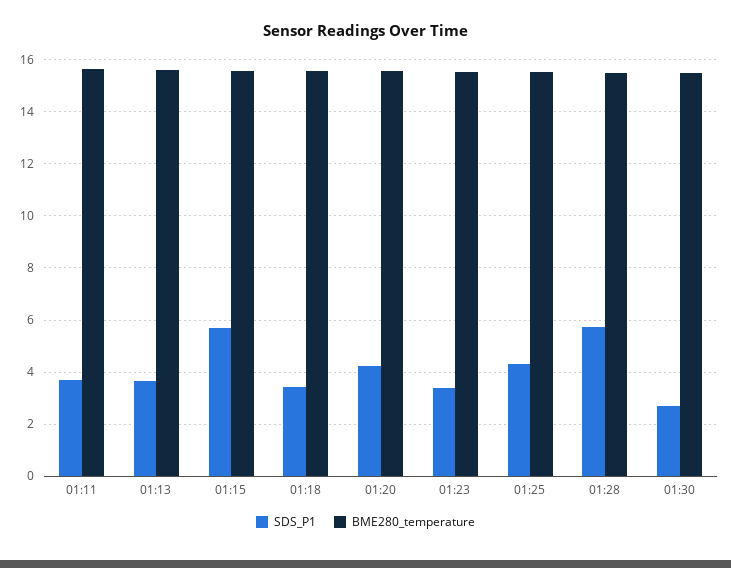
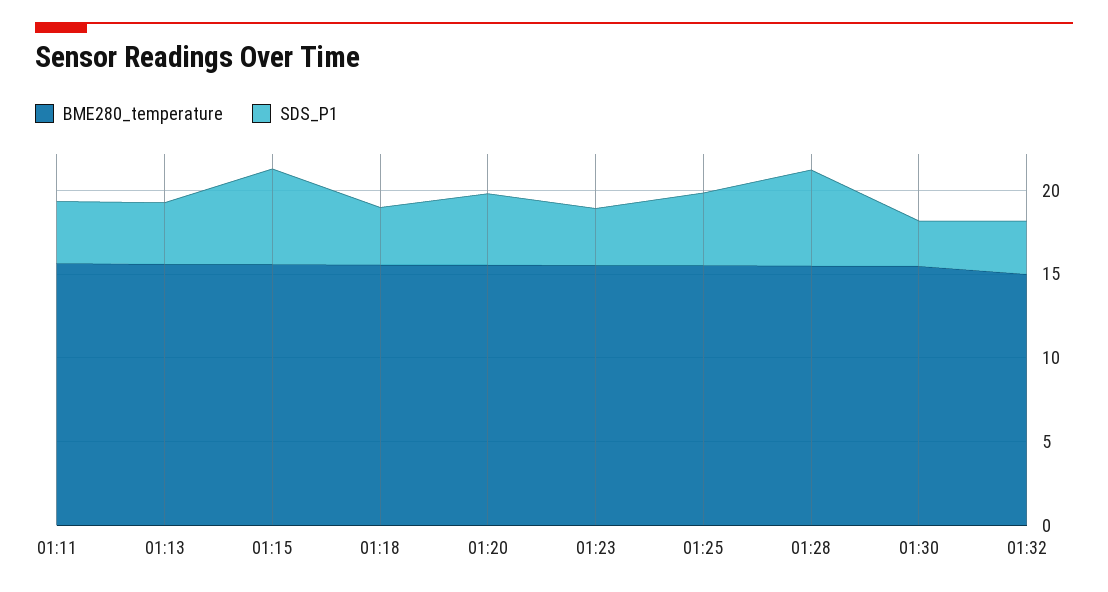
BME280_temperature, 01:32: none -> 15
SDS_P1, 01:32: none -> 3

